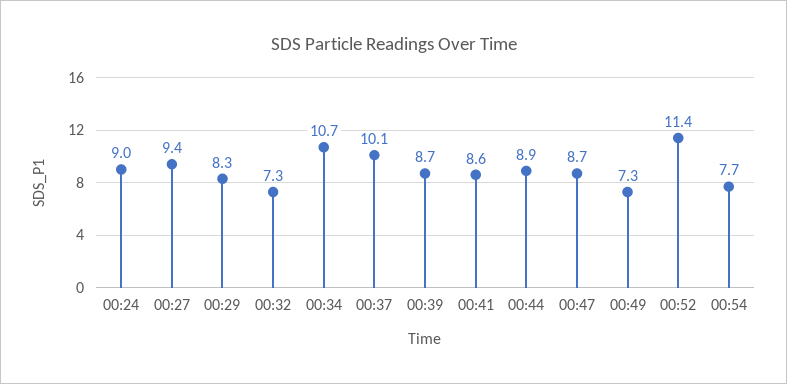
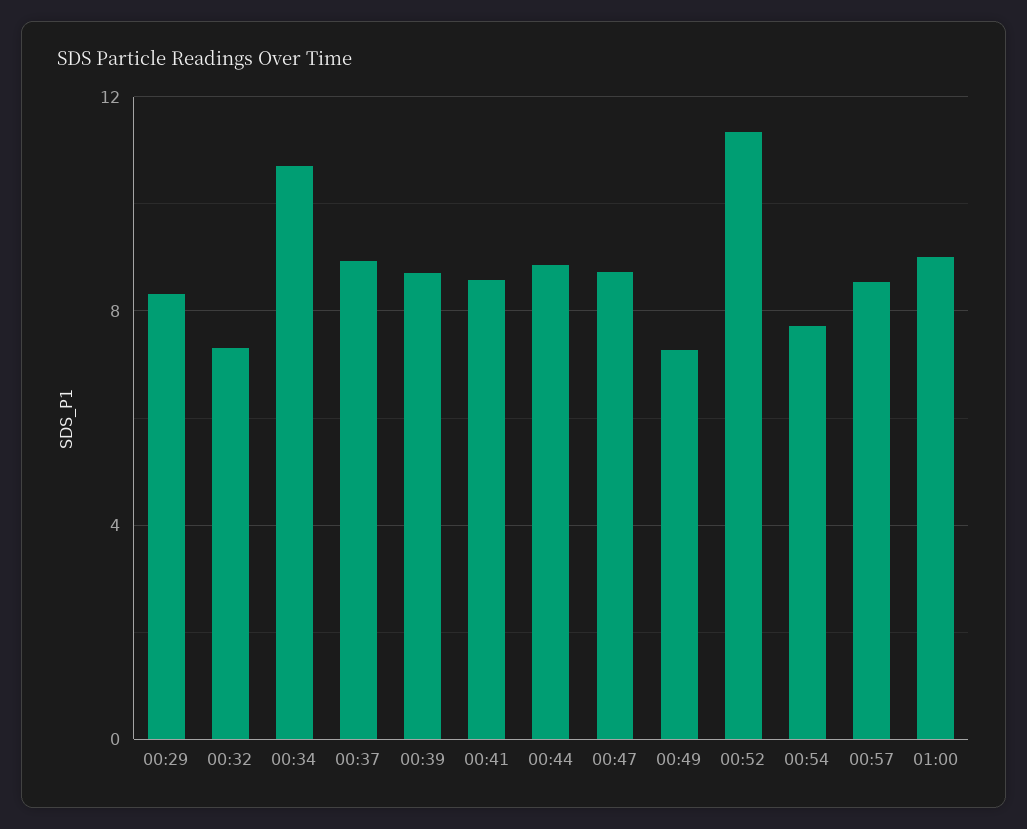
00:24: 9 -> none
00:27: 9.4 -> none
00:37: 10.1 -> 9
00:57: none -> 8.5
01:00: none -> 9

